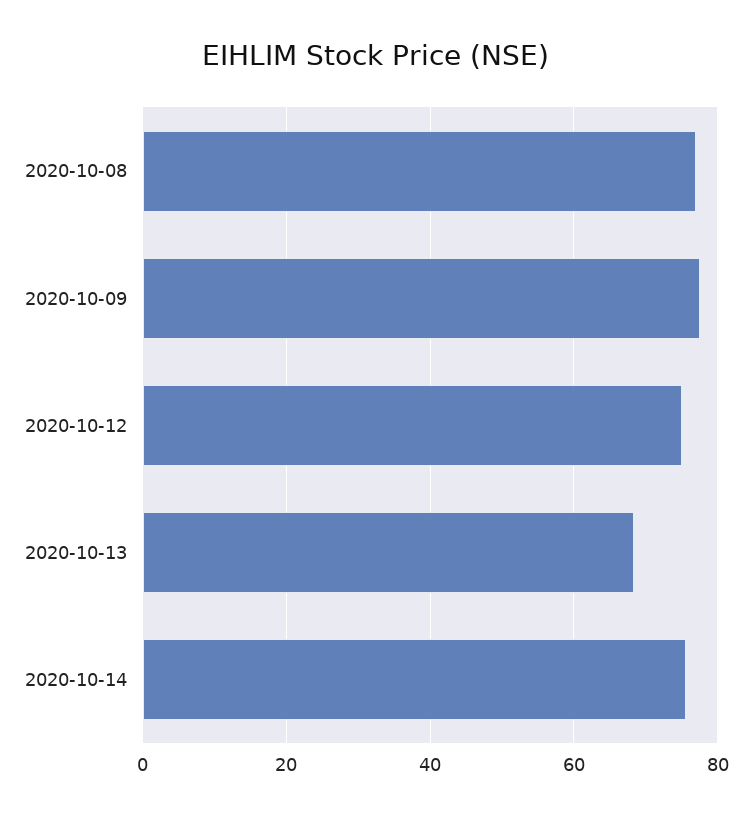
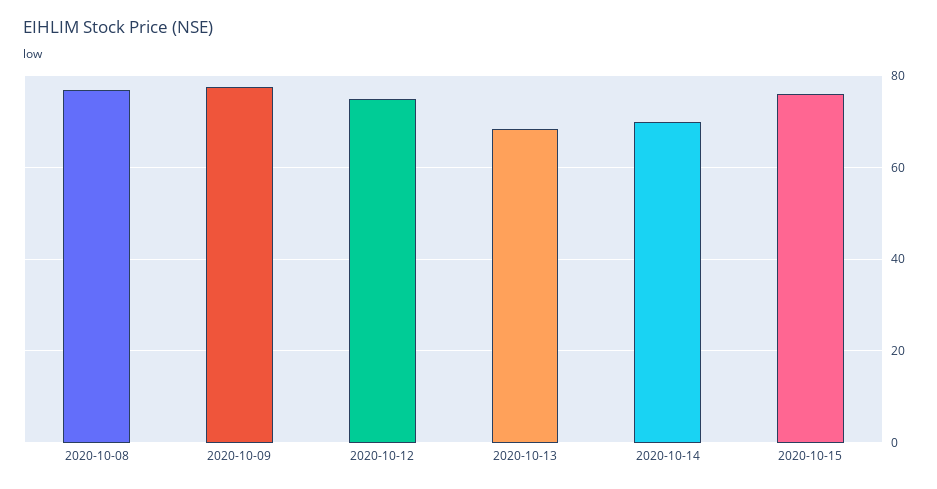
2020-10-14: 76 -> 70
2020-10-15: none -> 76

